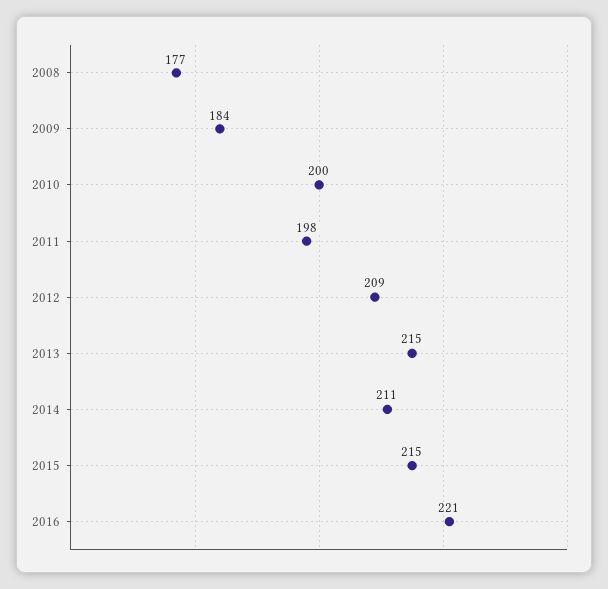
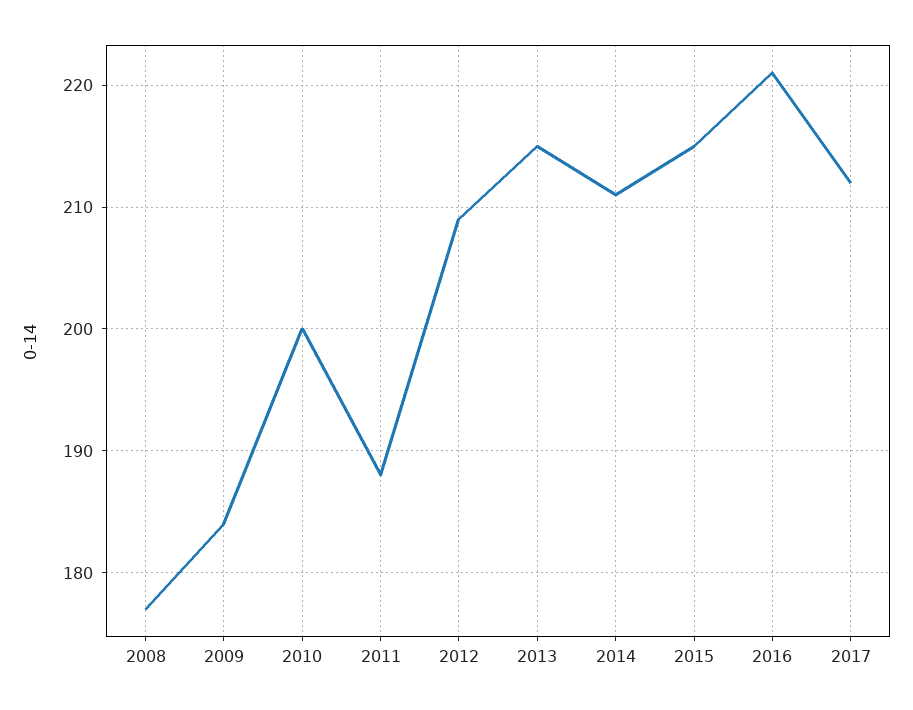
2011: 198 -> 188
2017: none -> 212

